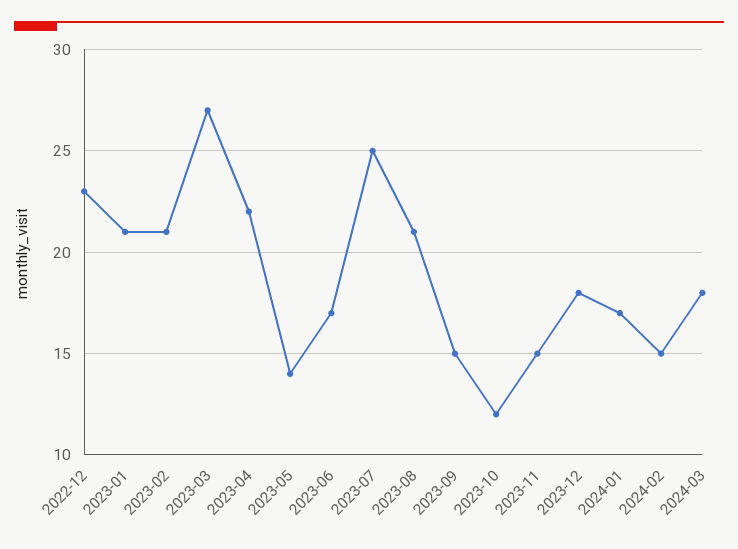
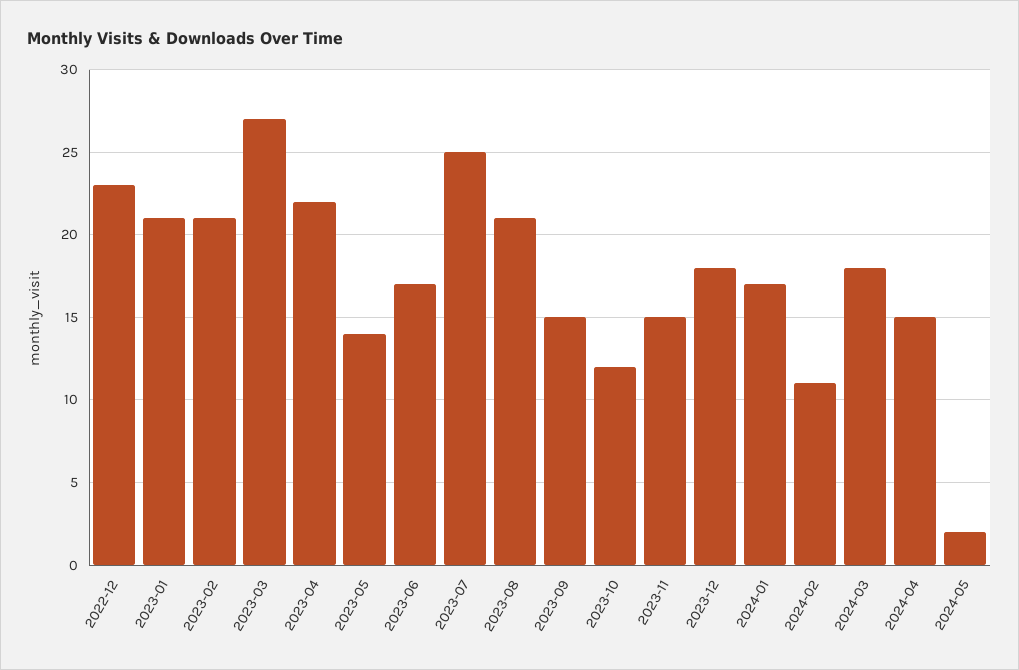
2024-02: 15 -> 11
2024-04: none -> 15
2024-05: none -> 2

